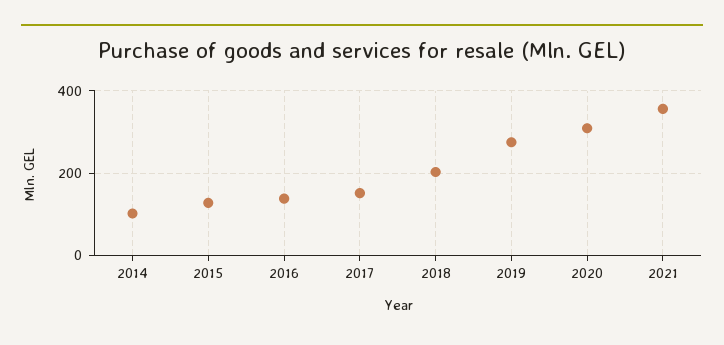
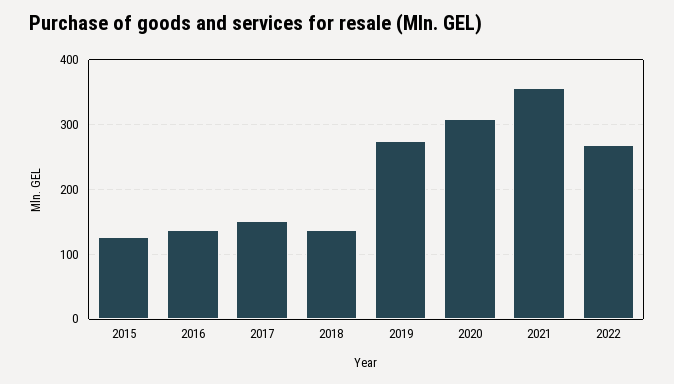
2014: 100 -> none
2018: 200 -> 140
2022: none -> 270

